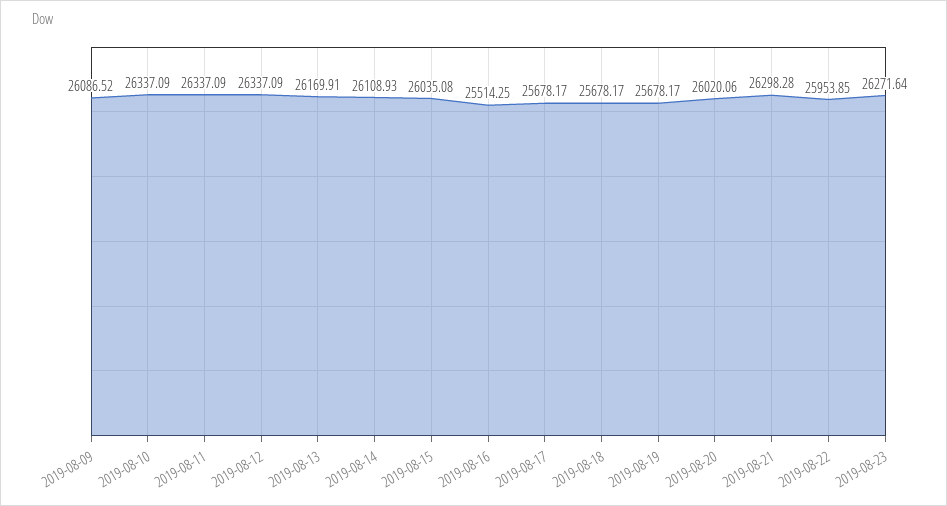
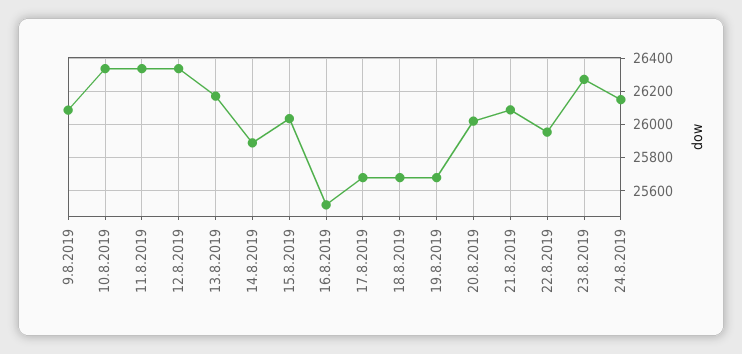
2019-08-14: 26108.93 -> 25900
2019-08-21: 26298.28 -> 26100
24.8.2019: none -> 26150

